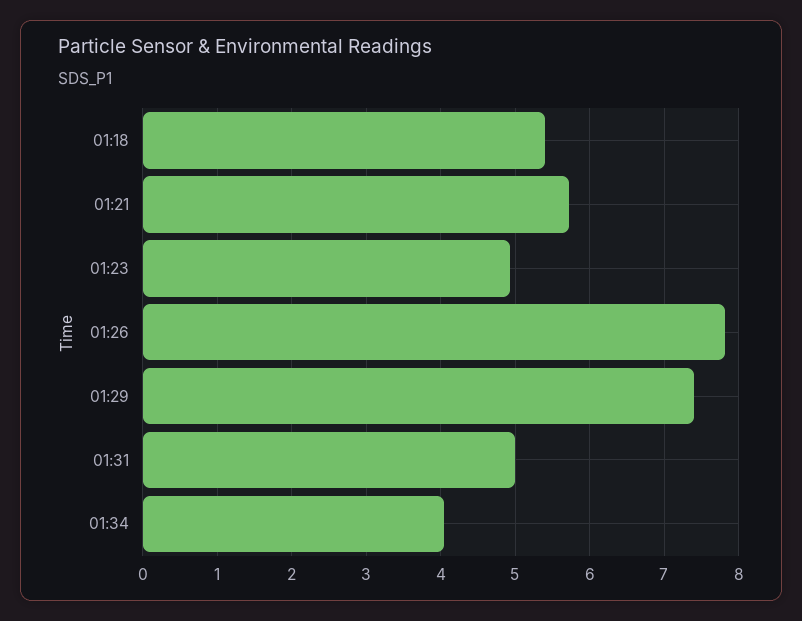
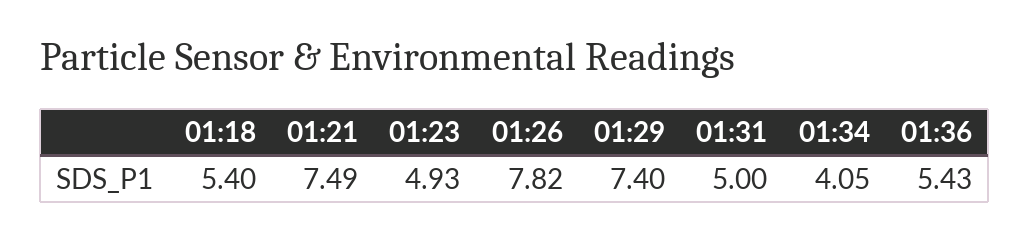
01:21: 5.7 -> 7.49
01:36: none -> 5.43

